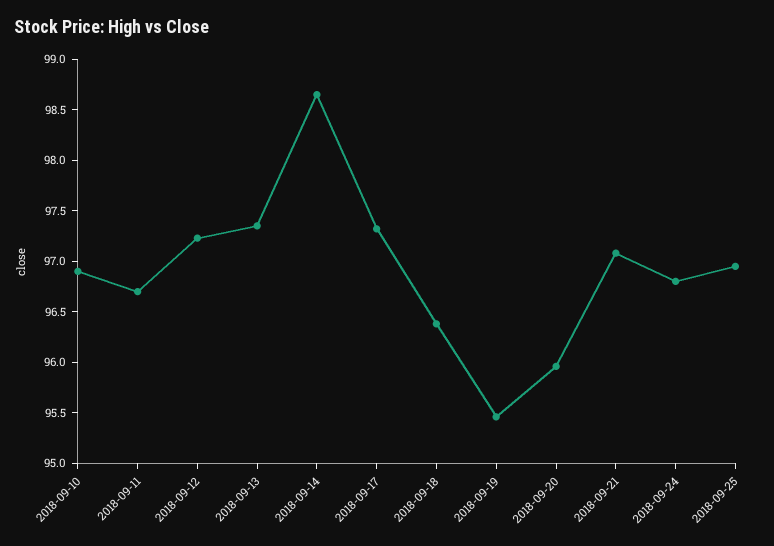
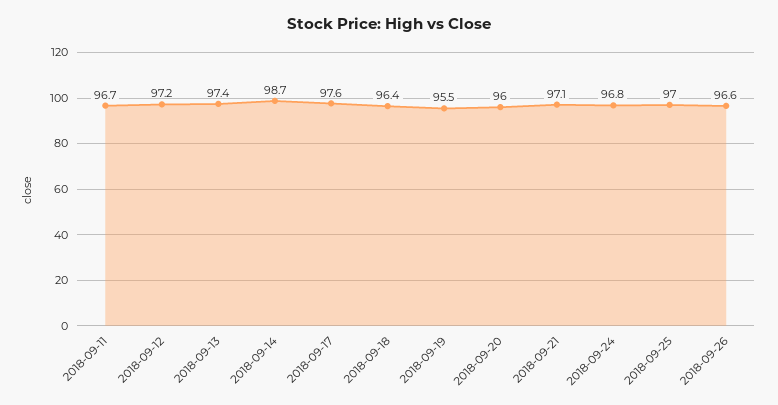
2018-09-10: 96.9 -> none
2018-09-17: 97.3 -> 97.6
2018-09-26: none -> 96.6

